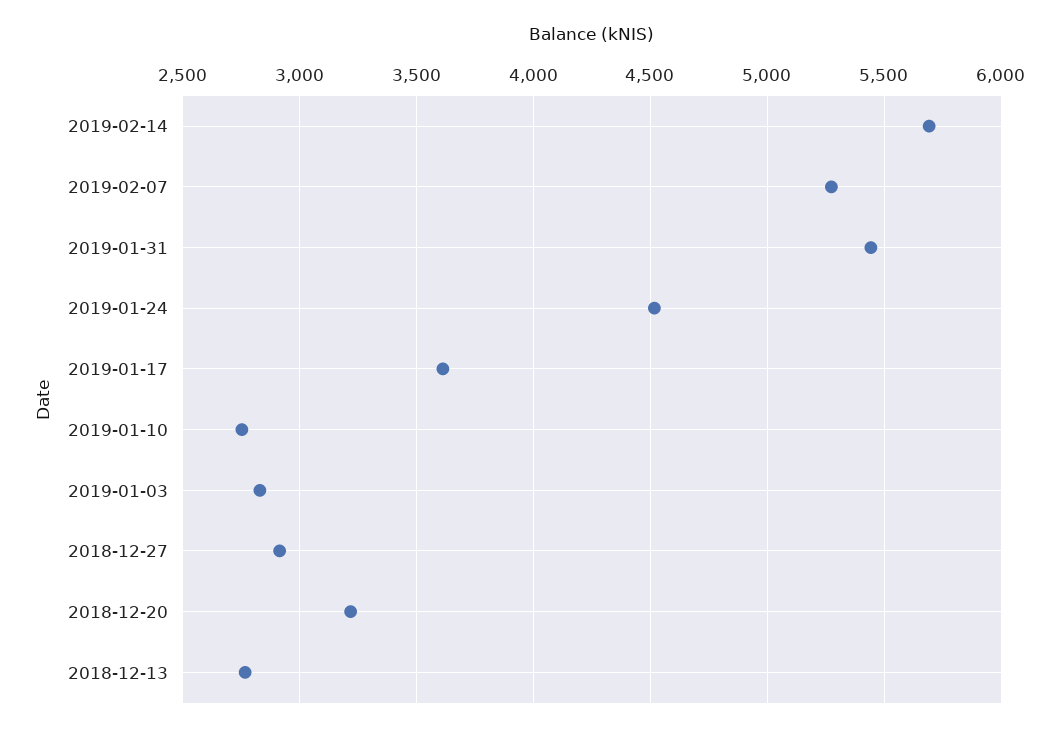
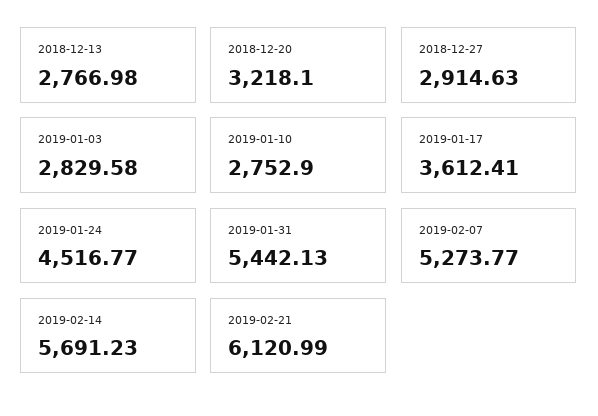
2019-02-21: none -> 6120.99

